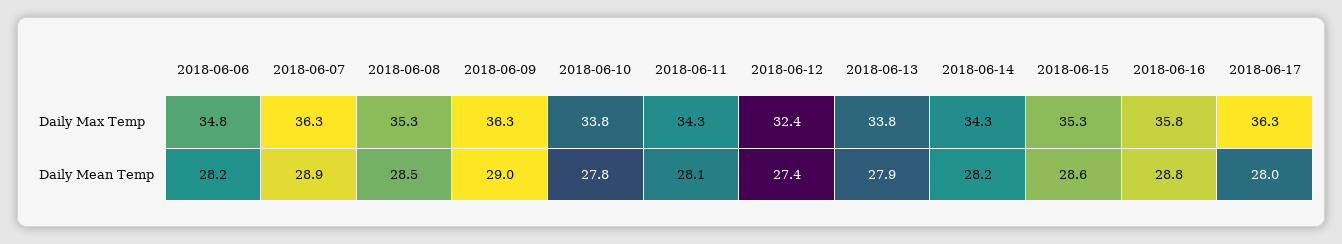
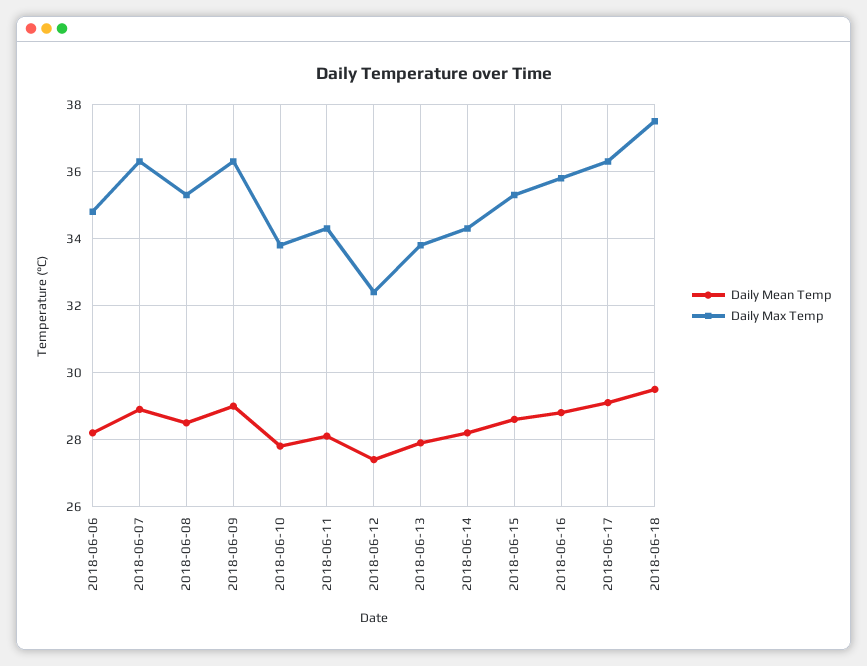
Daily Mean Temp, 2018-06-17: 28 -> 29
Daily Mean Temp, 2018-06-18: none -> 29.5
Daily Max Temp, 2018-06-18: none -> 37.5

